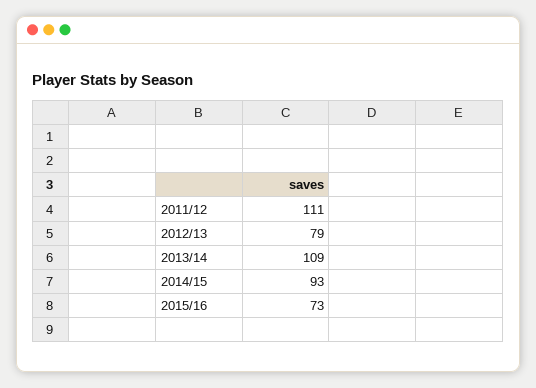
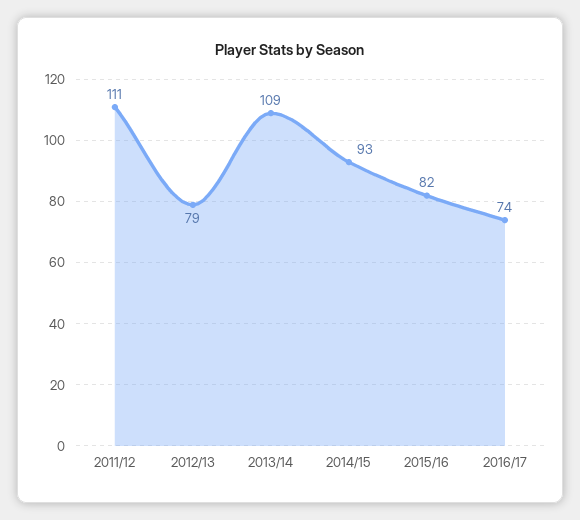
2015/16: 73 -> 82
2016/17: none -> 74

